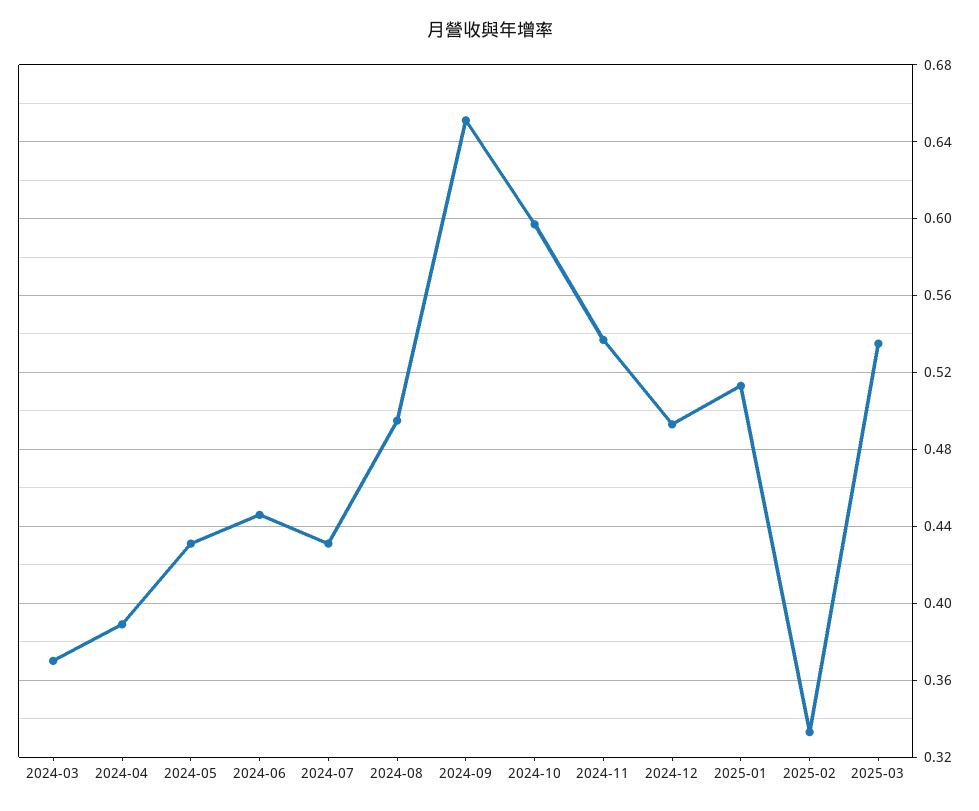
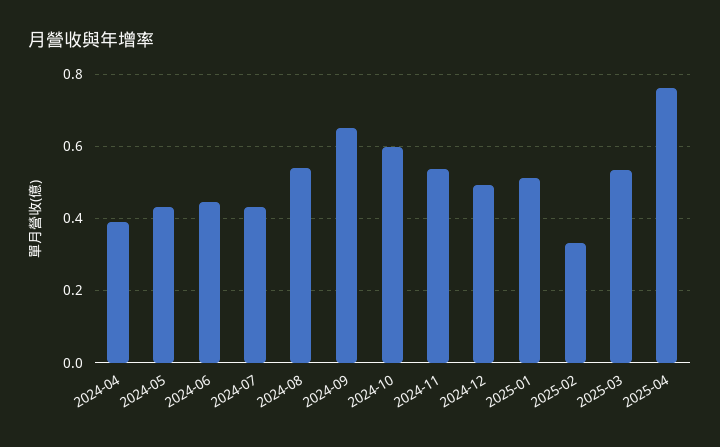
2024-03: 0.37 -> none
2024-08: 0.495 -> 0.54
2025-04: none -> 0.76

